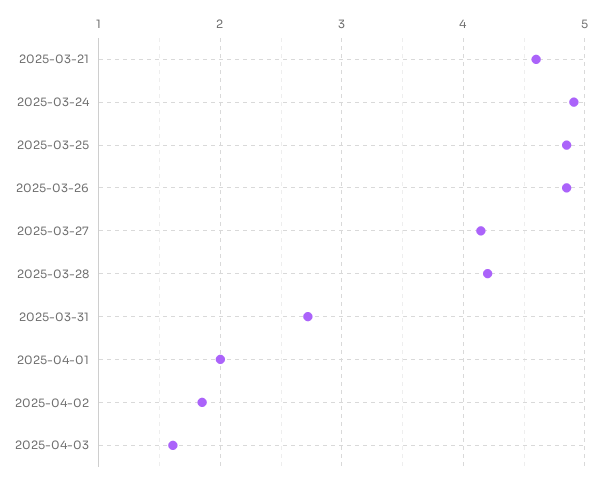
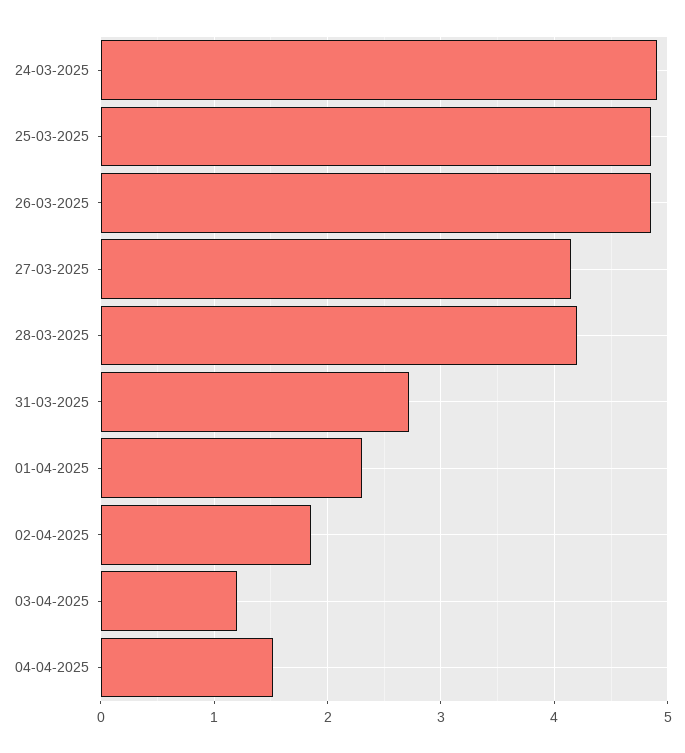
2025-03-21: 4.6 -> none
2025-04-01: 2 -> 2.3
2025-04-03: 1.6 -> 1.2
04-04-2025: none -> 1.5

